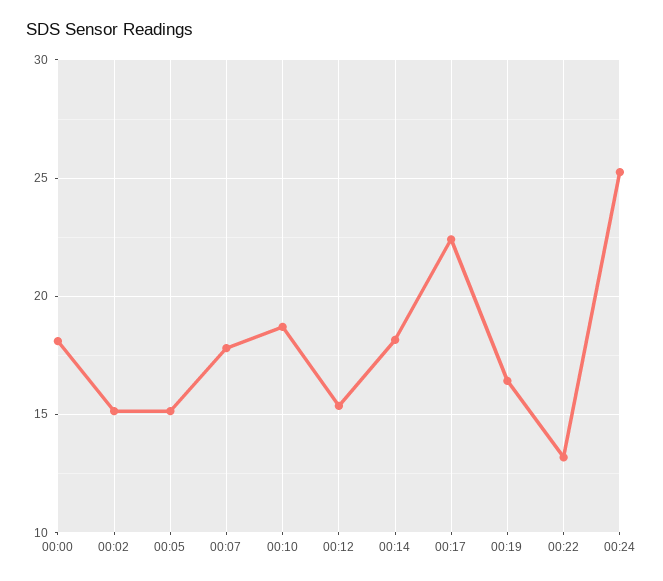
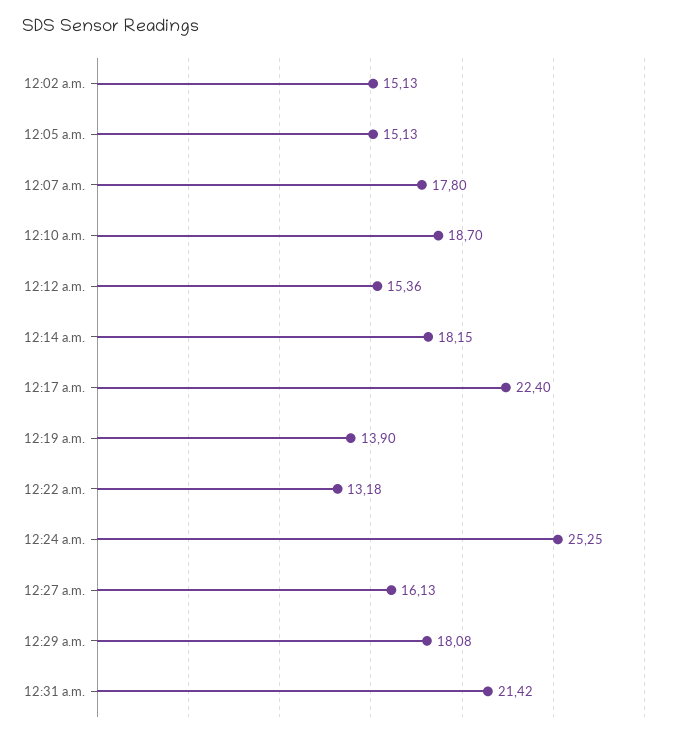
00:00: 18 -> none
00:19: 16.5 -> 13.9
12:27 a.m.: none -> 16.13
12:29 a.m.: none -> 18.08
12:31 a.m.: none -> 21.42

